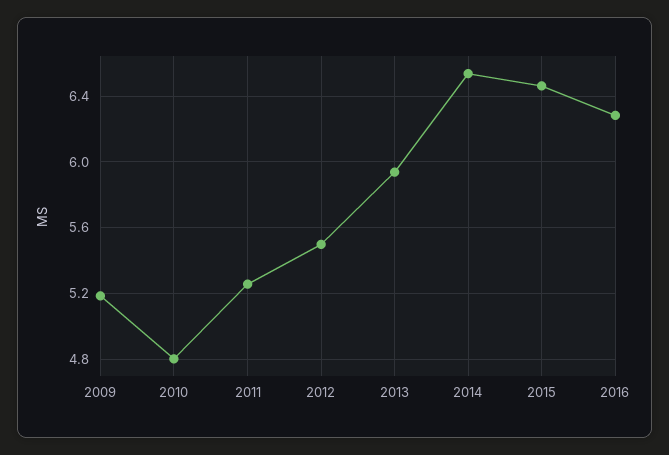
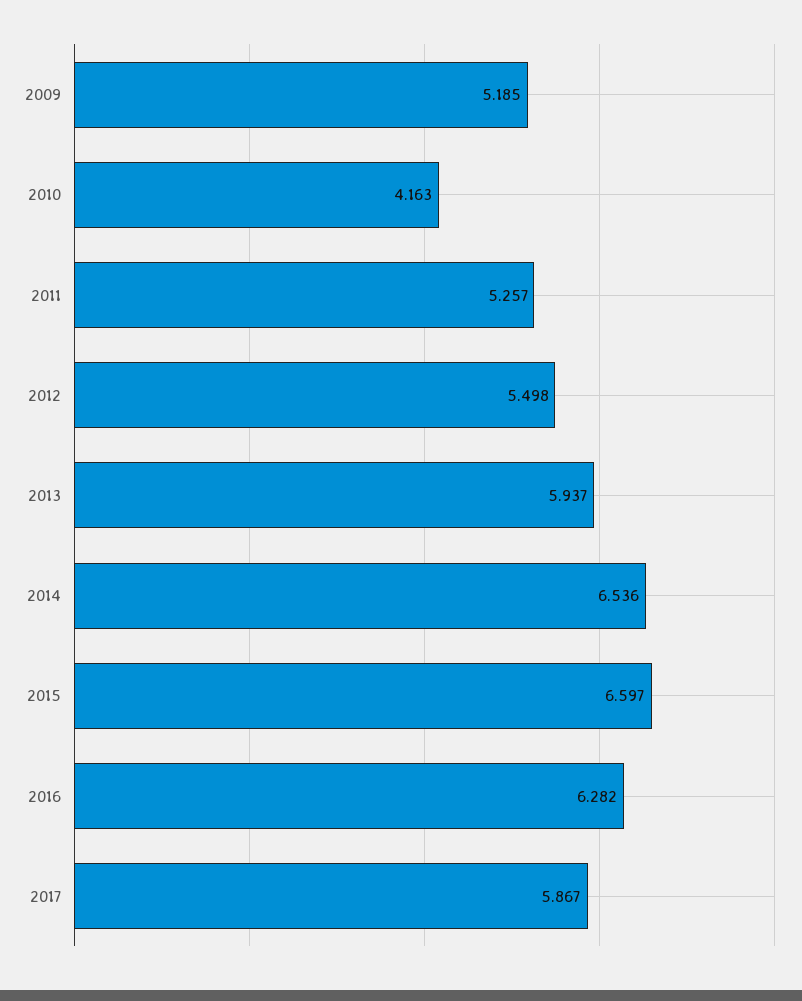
2010: 4.8 -> 4.163
2015: 6.45 -> 6.597
2017: none -> 5.867

